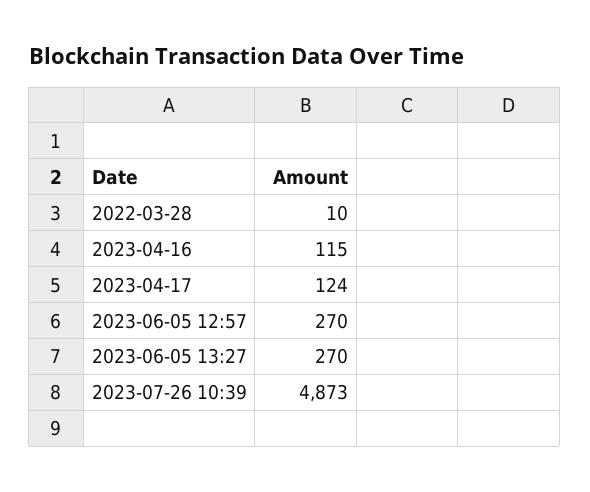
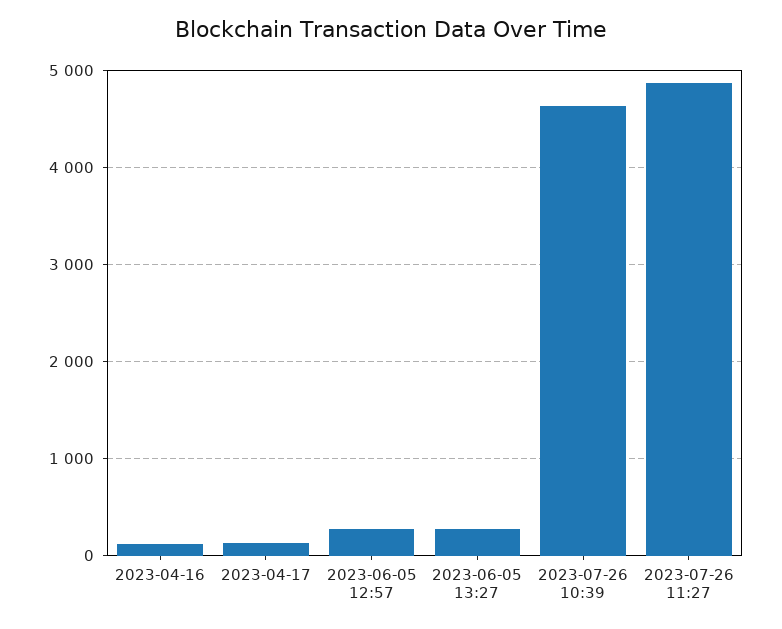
2022-03-28: 10 -> none
2023-07-26 10:39: 4873 -> 4600
2023-07-26 11:27: none -> 4900

